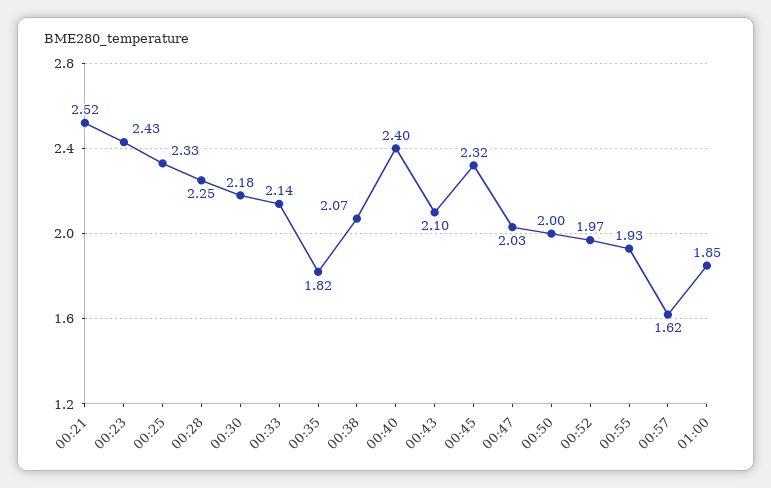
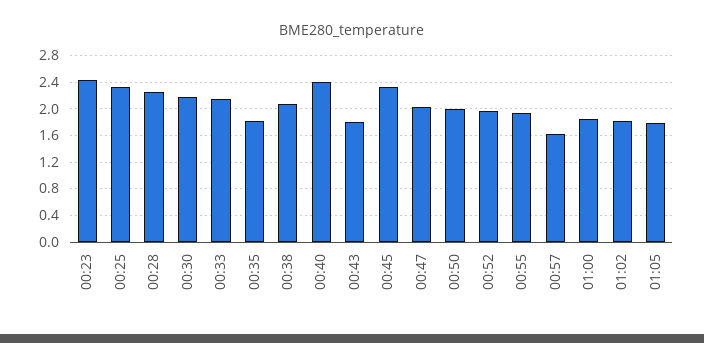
00:21: 2.52 -> none
00:43: 2.1 -> 1.8
01:02: none -> 1.8
01:05: none -> 1.8

